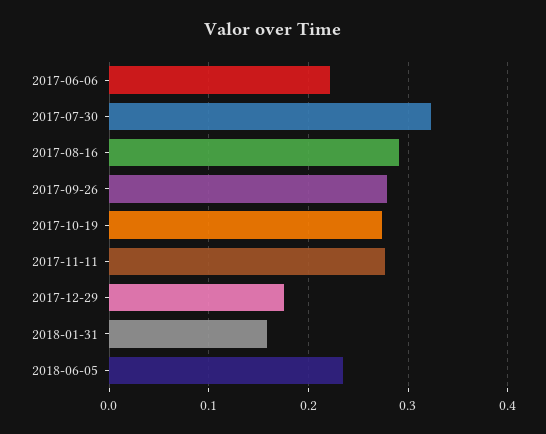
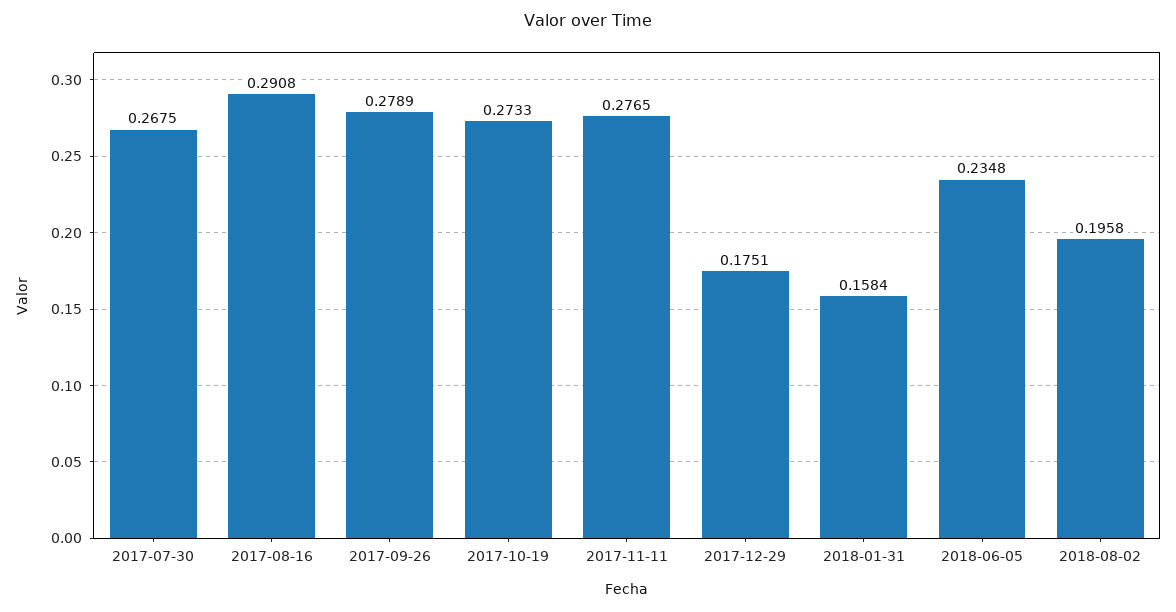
2017-06-06: 0.22 -> none
2017-07-30: 0.32 -> 0.2675
2018-08-02: none -> 0.1958

